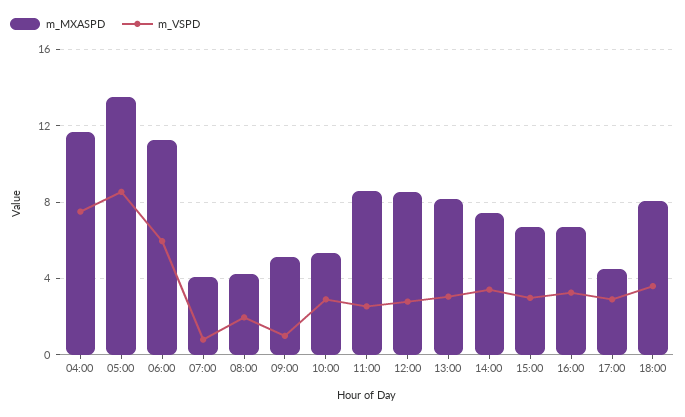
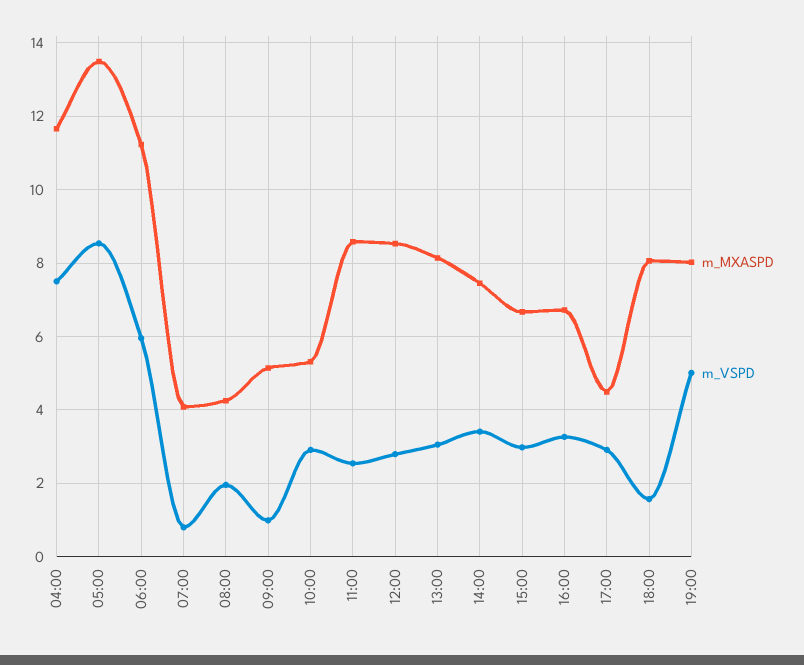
m_VSPD, 18:00: 3.5 -> 1.6
m_MXASPD, 19:00: none -> 8
m_VSPD, 19:00: none -> 5

